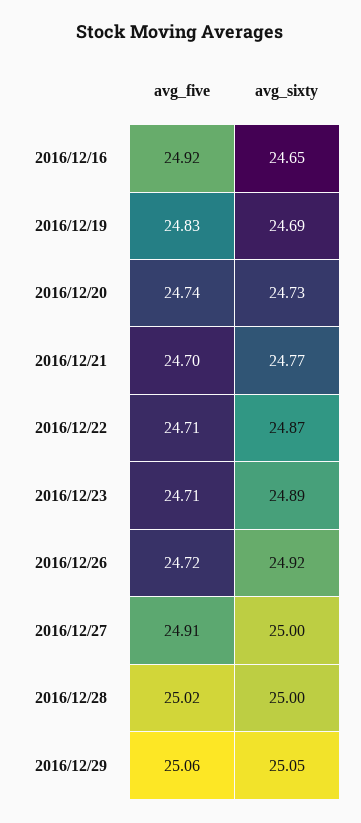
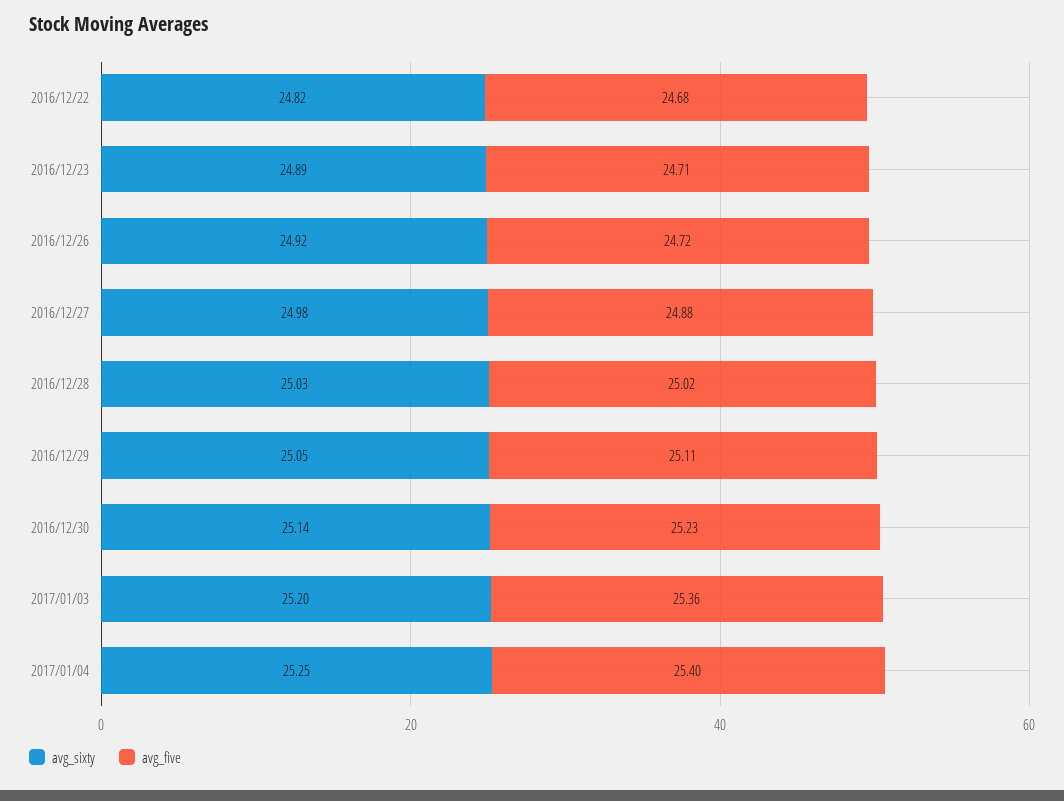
avg_five, 2016/12/16: 24.92 -> none
avg_sixty, 2016/12/16: 24.65 -> none
avg_five, 2016/12/19: 24.83 -> none
avg_sixty, 2016/12/19: 24.69 -> none
avg_five, 2016/12/20: 24.74 -> none
avg_sixty, 2016/12/20: 24.73 -> none
avg_five, 2016/12/21: 24.7 -> none
avg_sixty, 2016/12/21: 24.77 -> none
avg_five, 2016/12/22: 24.71 -> 24.68
avg_sixty, 2016/12/22: 24.87 -> 24.82
avg_five, 2016/12/27: 24.91 -> 24.88
avg_sixty, 2016/12/27: 25 -> 24.98
avg_sixty, 2016/12/28: 25 -> 25.03
avg_five, 2016/12/29: 25.06 -> 25.11
avg_sixty, 2016/12/30: none -> 25.14
avg_five, 2016/12/30: none -> 25.23
avg_sixty, 2017/01/03: none -> 25.2
avg_five, 2017/01/03: none -> 25.36
avg_sixty, 2017/01/04: none -> 25.25
avg_five, 2017/01/04: none -> 25.4

